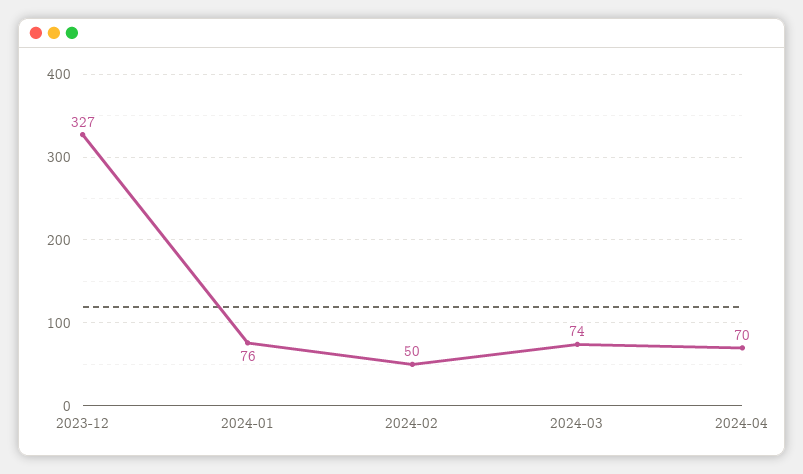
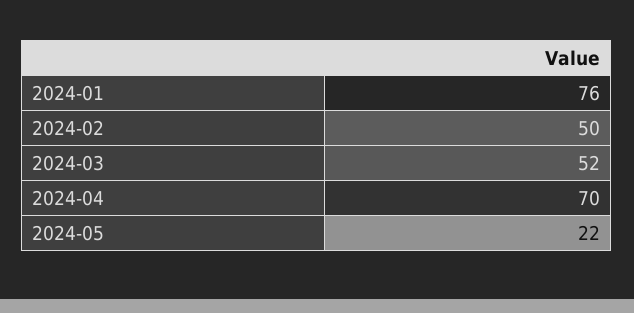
2023-12: 327 -> none
2024-03: 74 -> 52
2024-05: none -> 22

